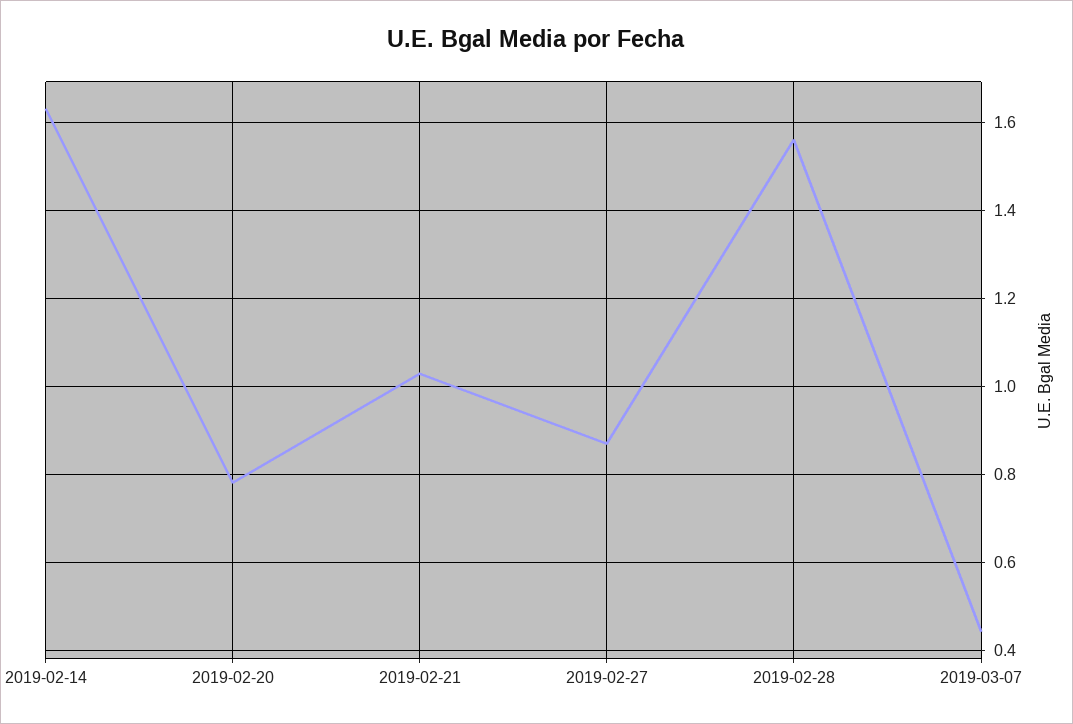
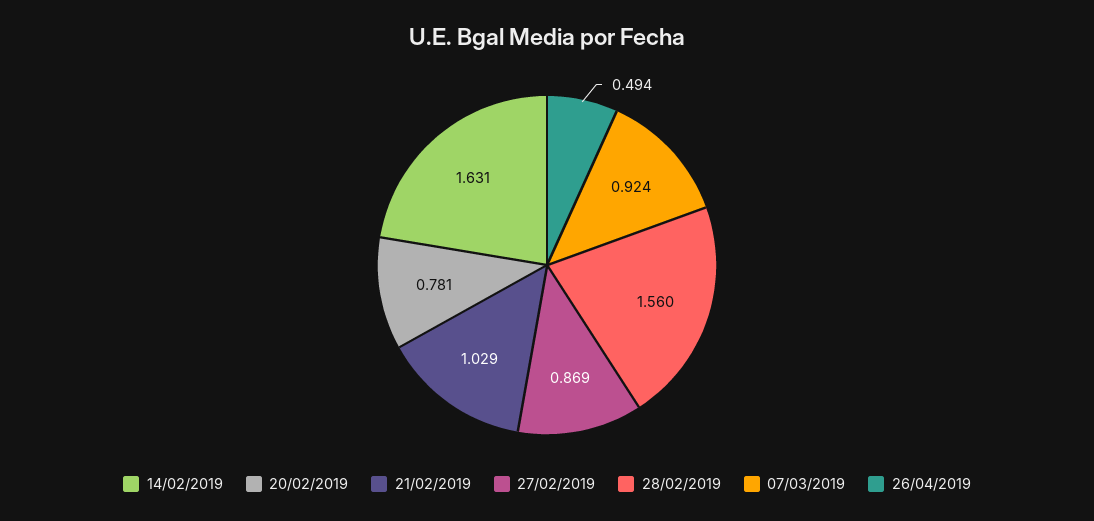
2019-03-07: 0.44 -> 0.924
26/04/2019: none -> 0.494

